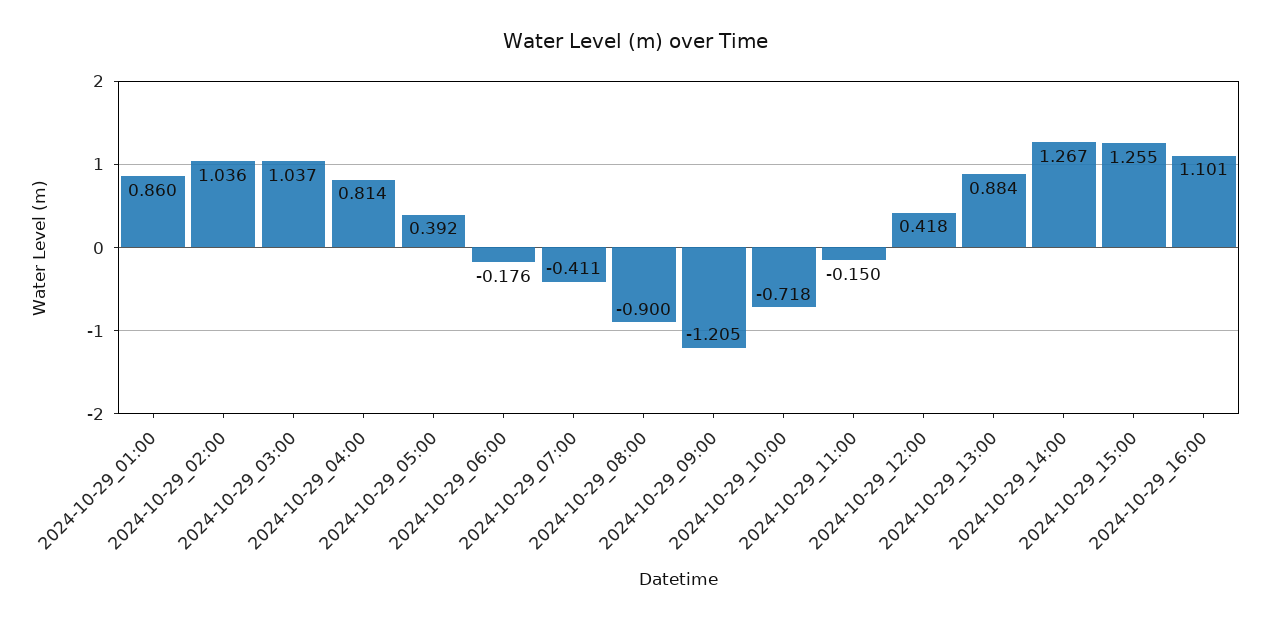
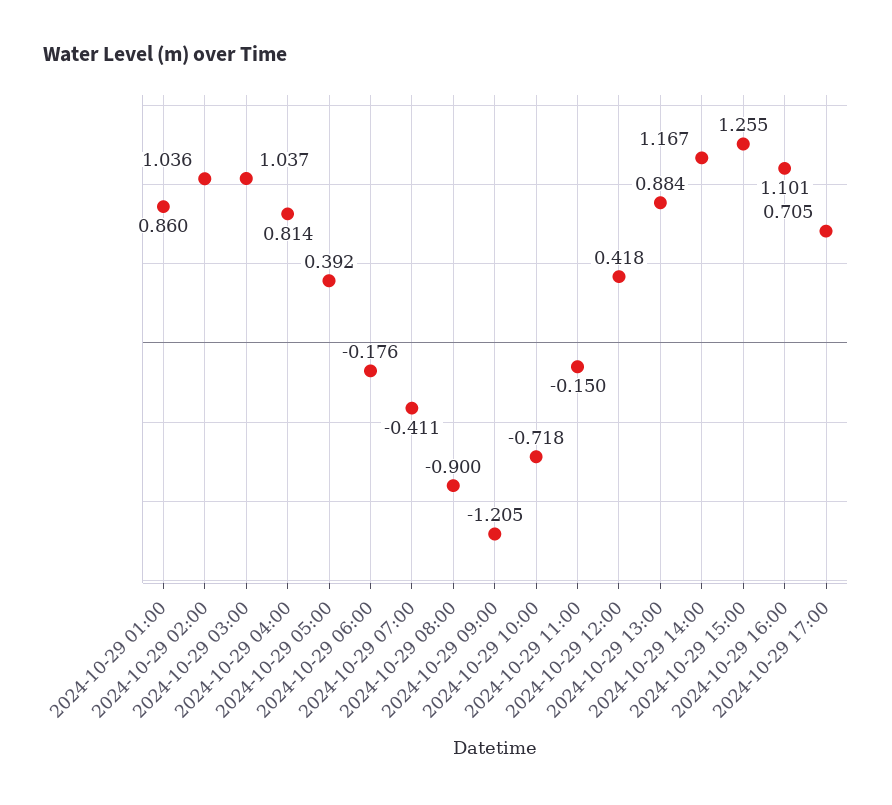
2024-10-29_14:00: 1.267 -> 1.167
2024-10-29 17:00: none -> 0.705

